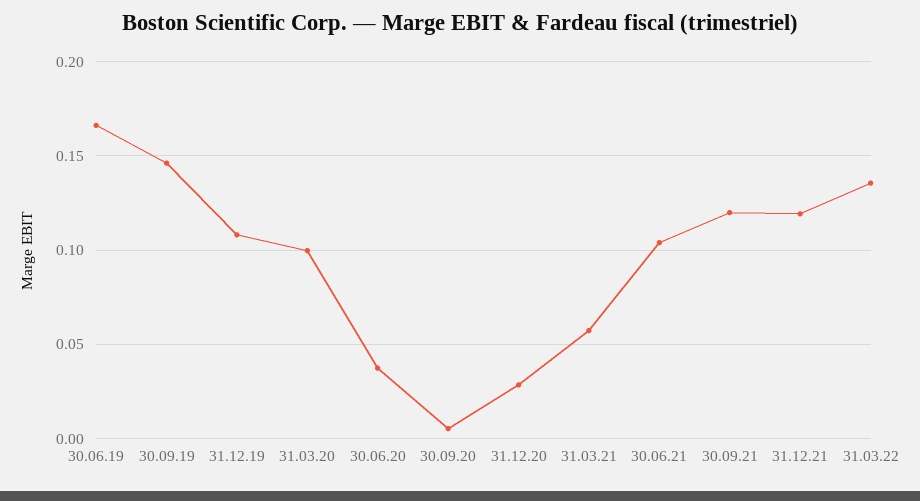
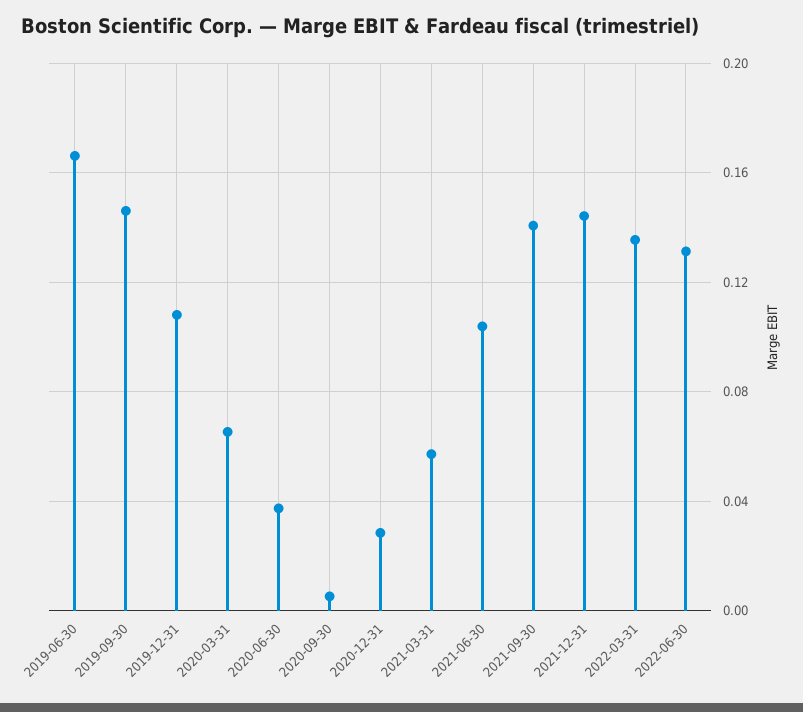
31.03.20: 0.1 -> 0.065
30.09.21: 0.12 -> 0.14
31.12.21: 0.12 -> 0.145
2022-06-30: none -> 0.13

